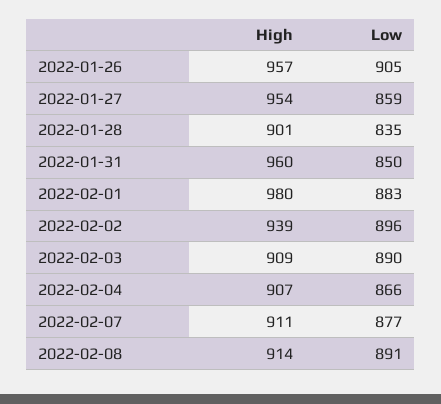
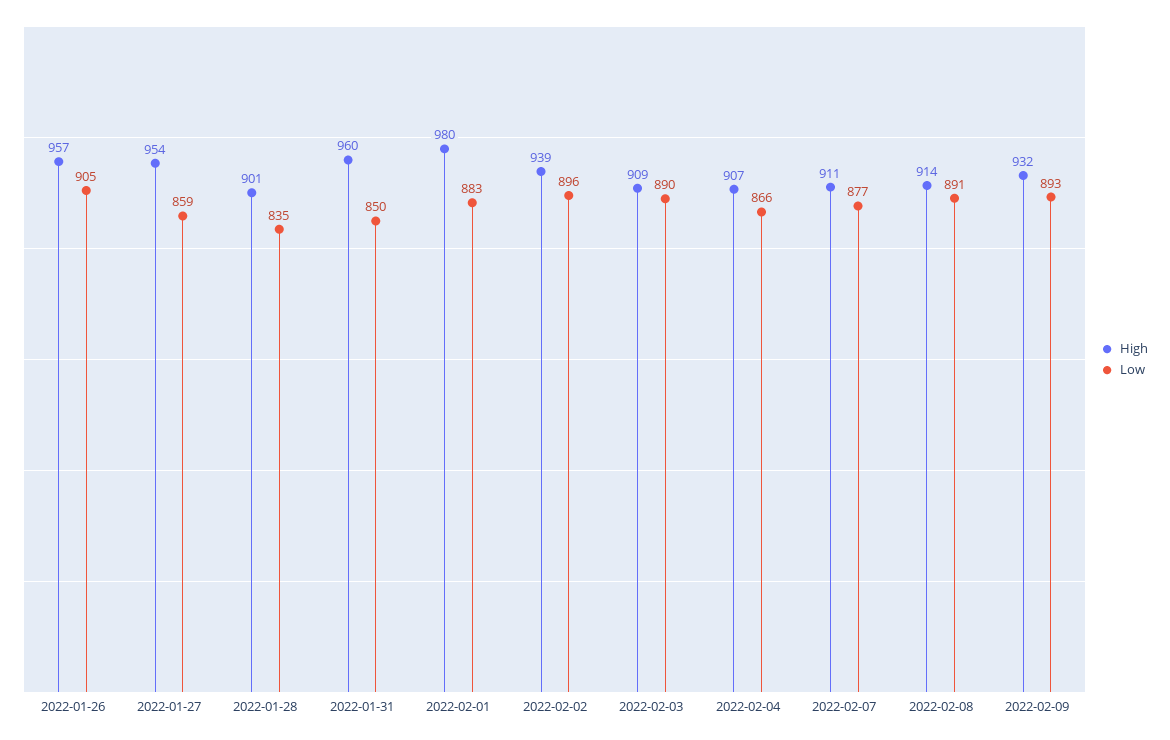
High, 2022-02-09: none -> 932
Low, 2022-02-09: none -> 893

